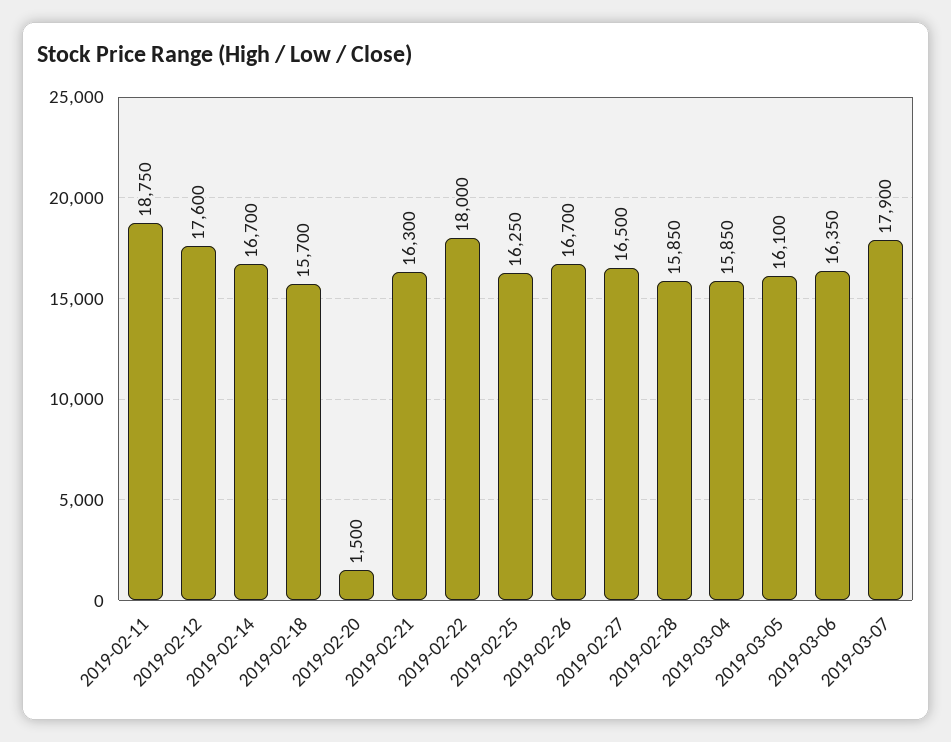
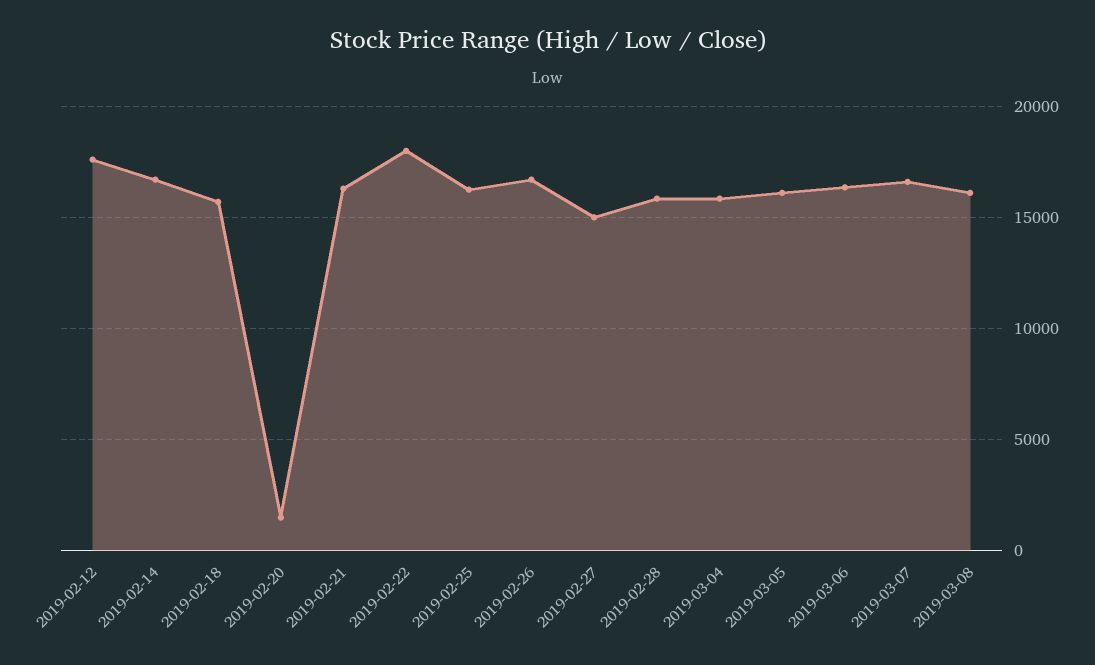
2019-02-11: 18750 -> none
2019-02-27: 16500 -> 15000
2019-03-07: 17900 -> 16500
2019-03-08: none -> 16000

